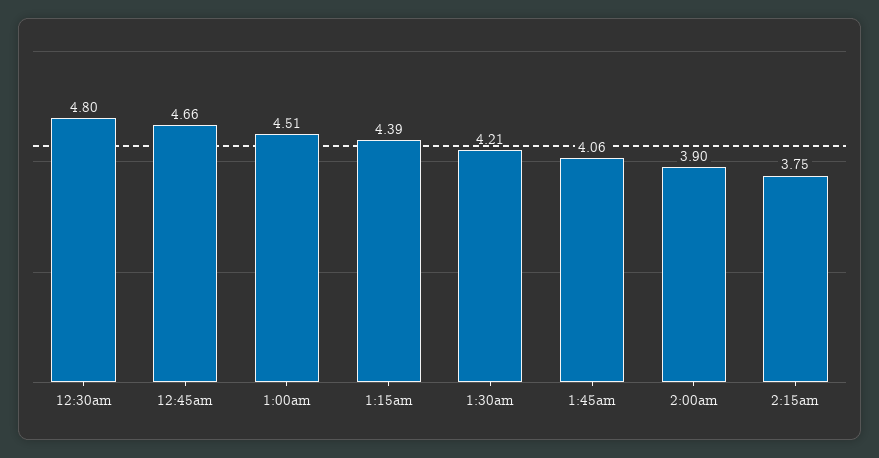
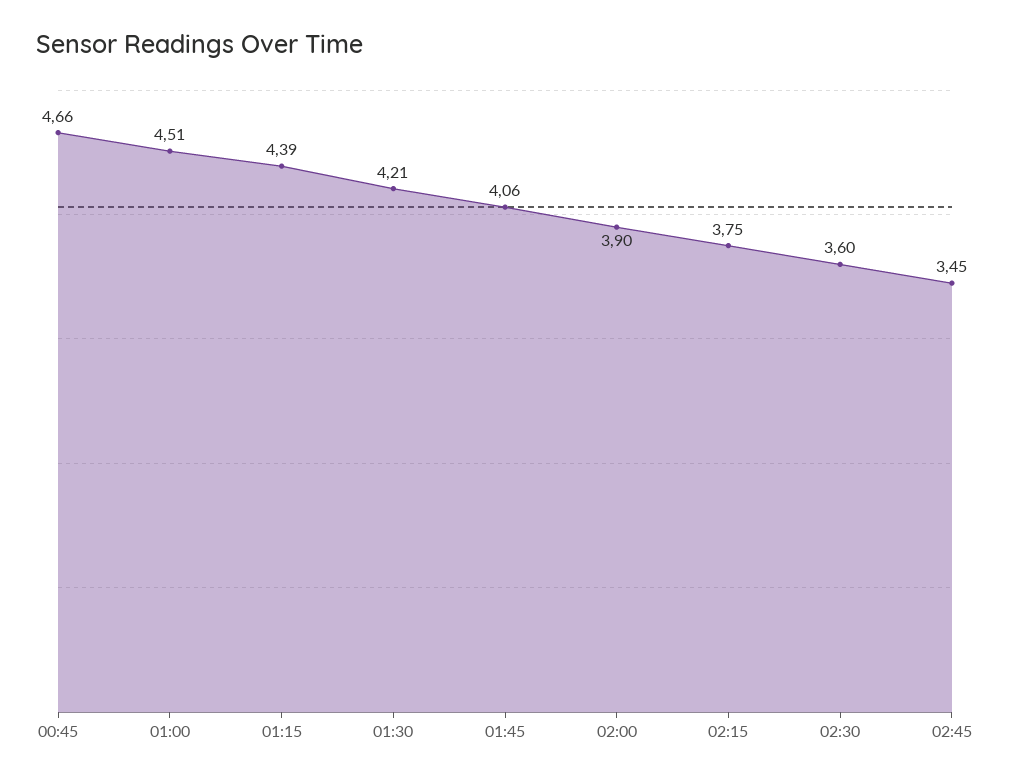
12:30am: 4.8 -> none
02:30: none -> 3.6
02:45: none -> 3.45

